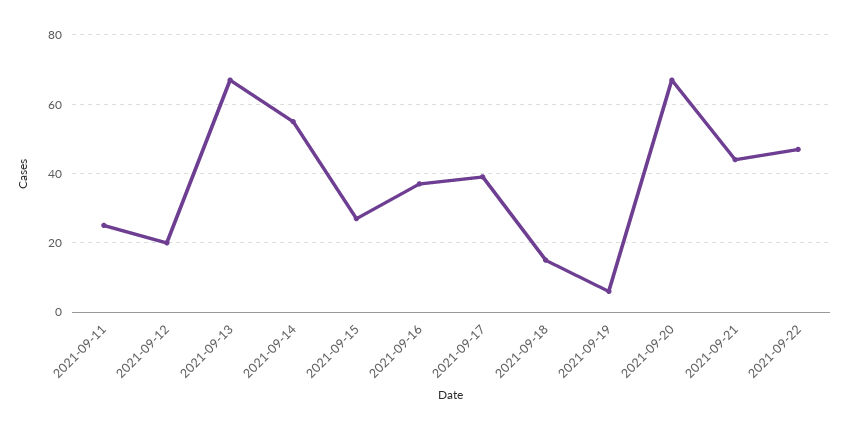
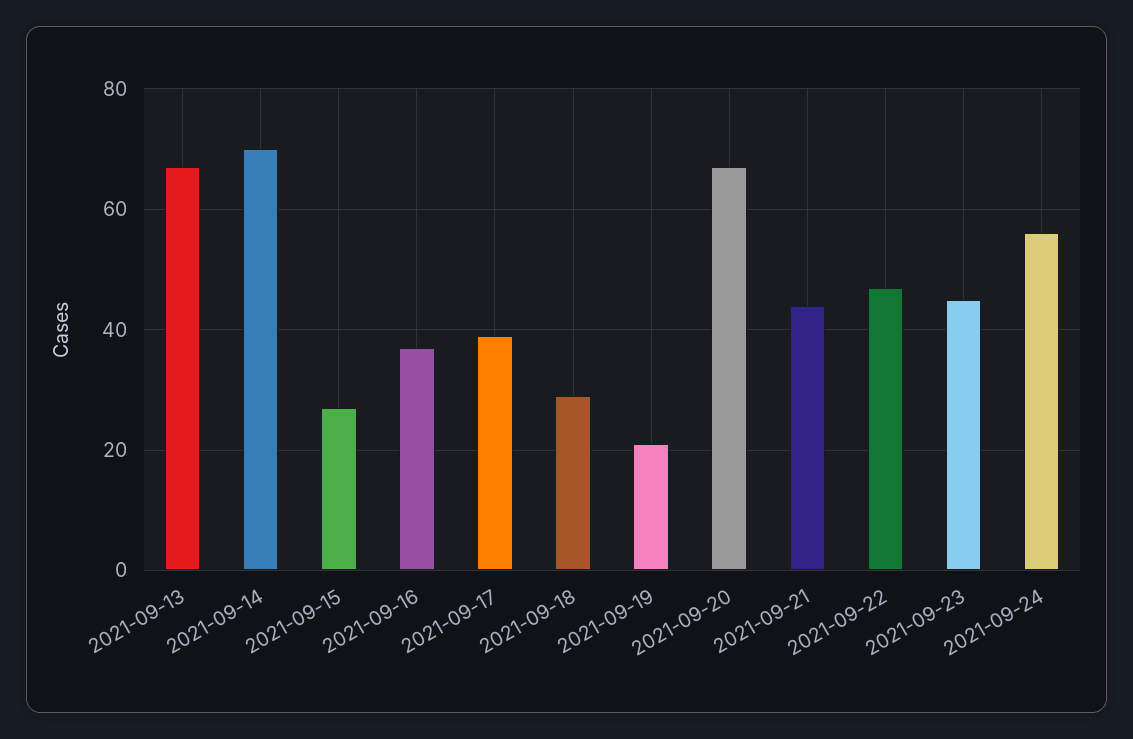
2021-09-11: 25 -> none
2021-09-12: 20 -> none
2021-09-14: 55 -> 70
2021-09-18: 15 -> 30
2021-09-19: 5 -> 20
2021-09-23: none -> 45
2021-09-24: none -> 55

